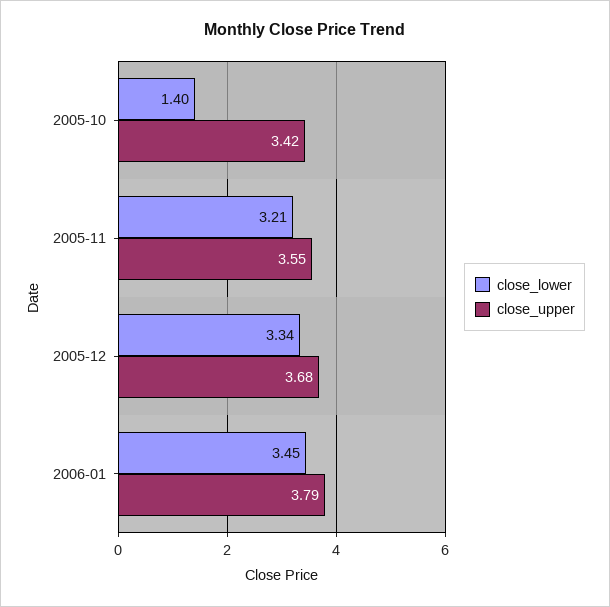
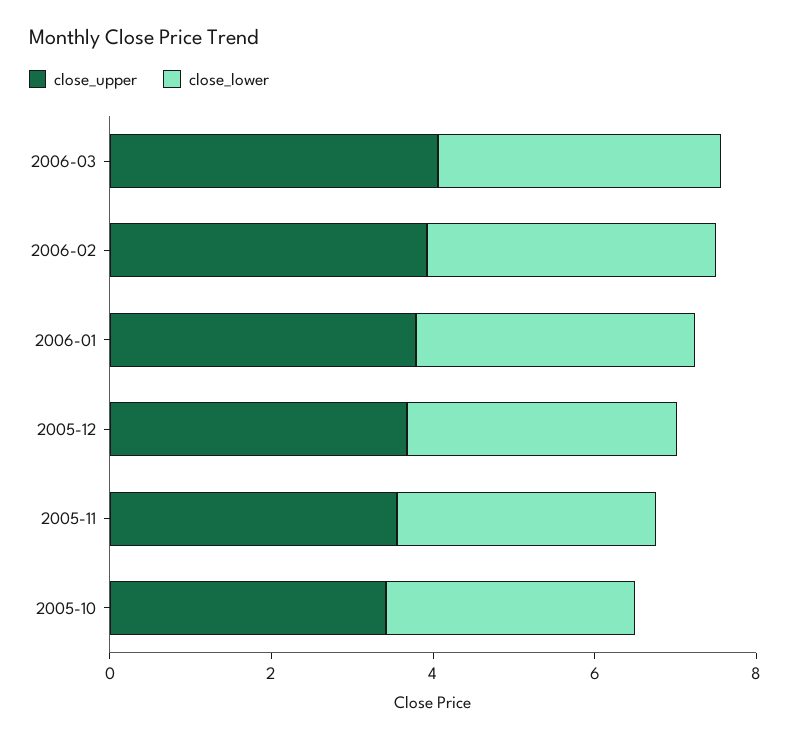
close_lower, 2005-10: 1.4 -> 3
close_upper, 2006-03: none -> 4
close_lower, 2006-03: none -> 3.5
close_upper, 2006-02: none -> 4
close_lower, 2006-02: none -> 3.5

